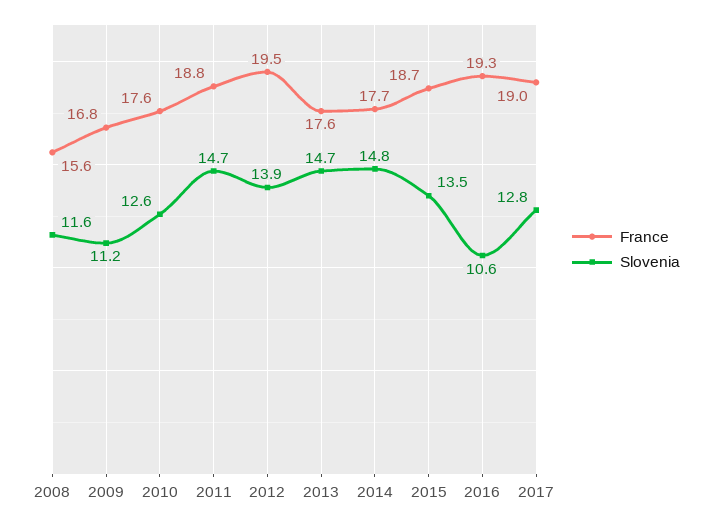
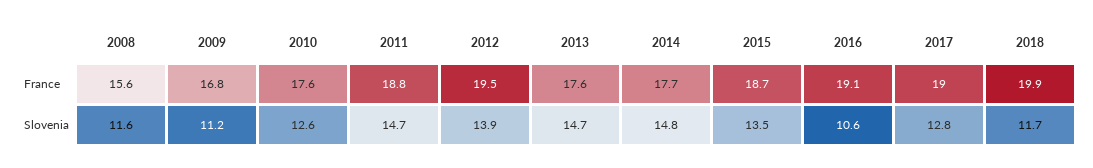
France, 2016: 19.3 -> 19.1
France, 2018: none -> 19.9
Slovenia, 2018: none -> 11.7

